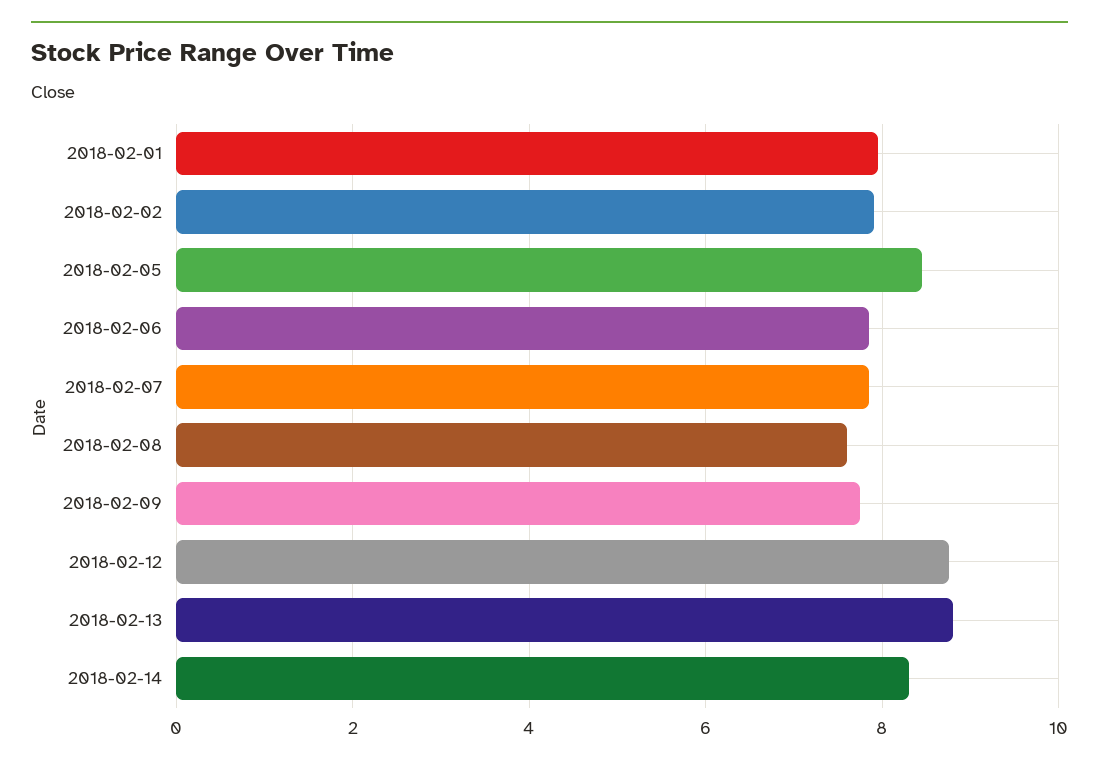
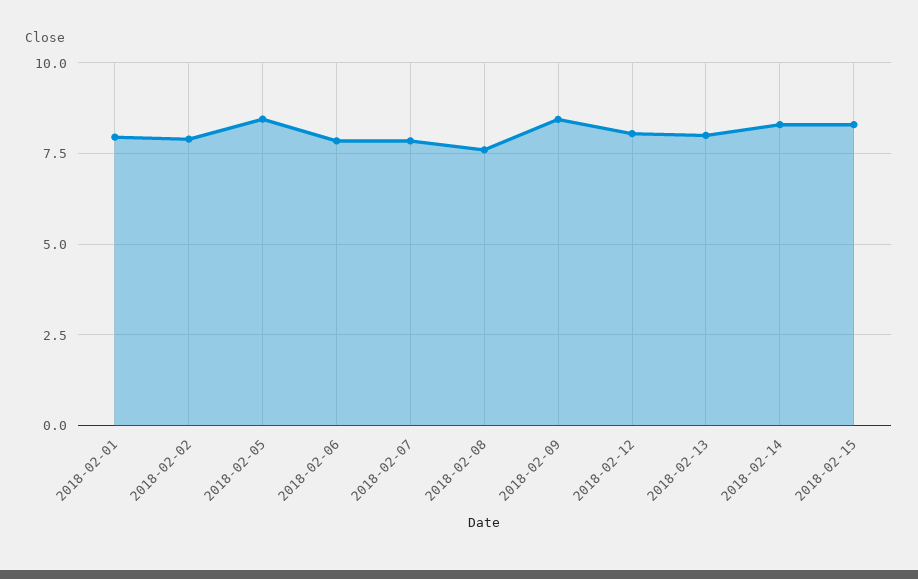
2018-02-09: 7.8 -> 8.5
2018-02-12: 8.8 -> 8
2018-02-13: 8.8 -> 8
2018-02-15: none -> 8.25

